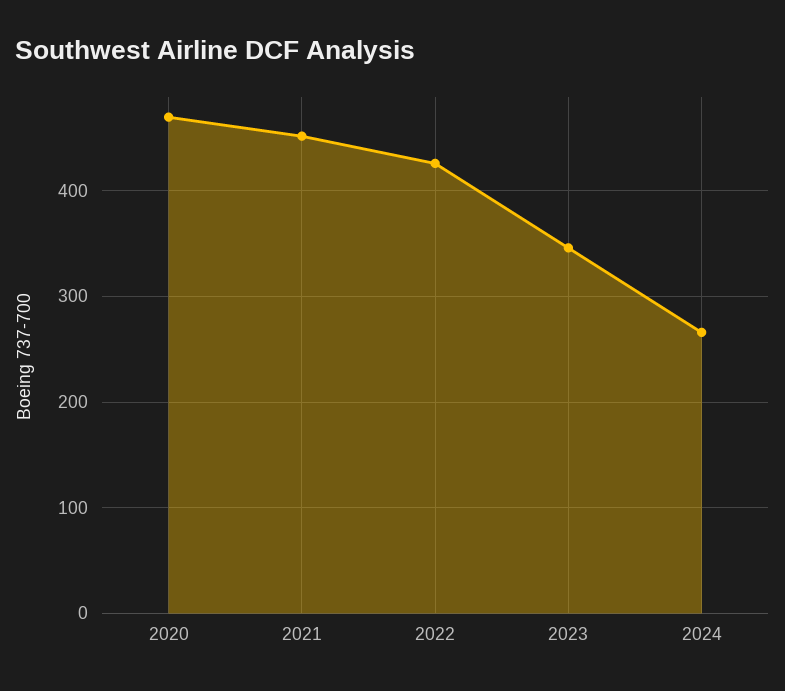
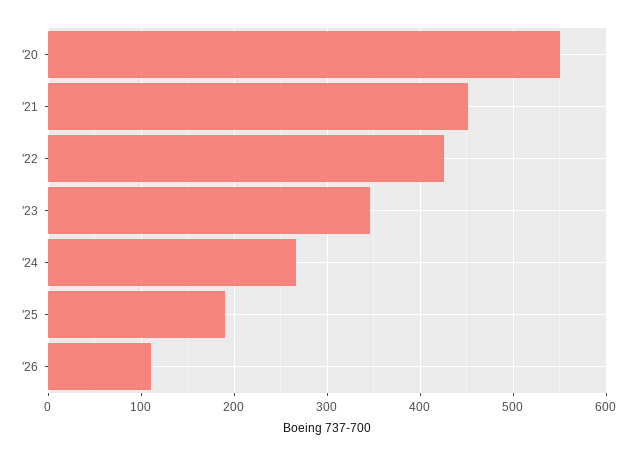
2020: 470 -> 550
'25: none -> 190
'26: none -> 110

